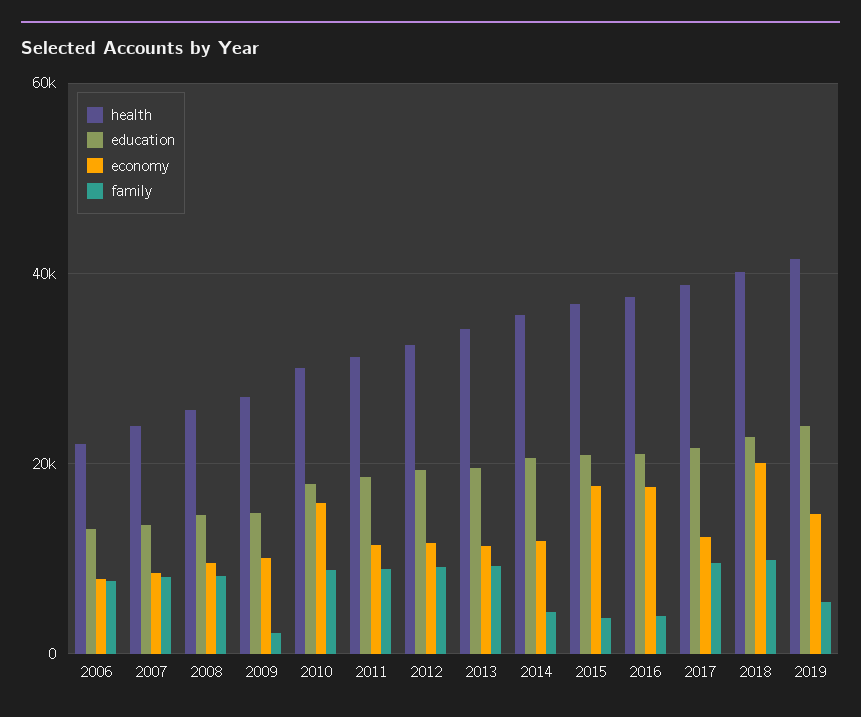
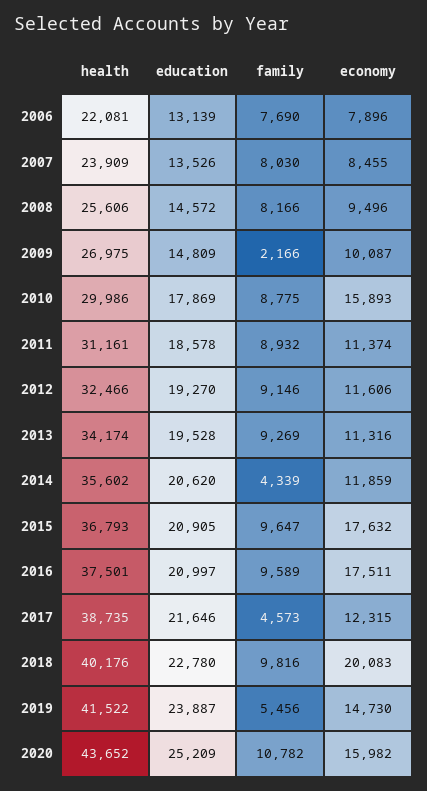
family, 2015: 4000 -> 9647
family, 2016: 4000 -> 9589
family, 2017: 10000 -> 4573
health, 2020: none -> 43652
education, 2020: none -> 25209
family, 2020: none -> 10782
economy, 2020: none -> 15982

